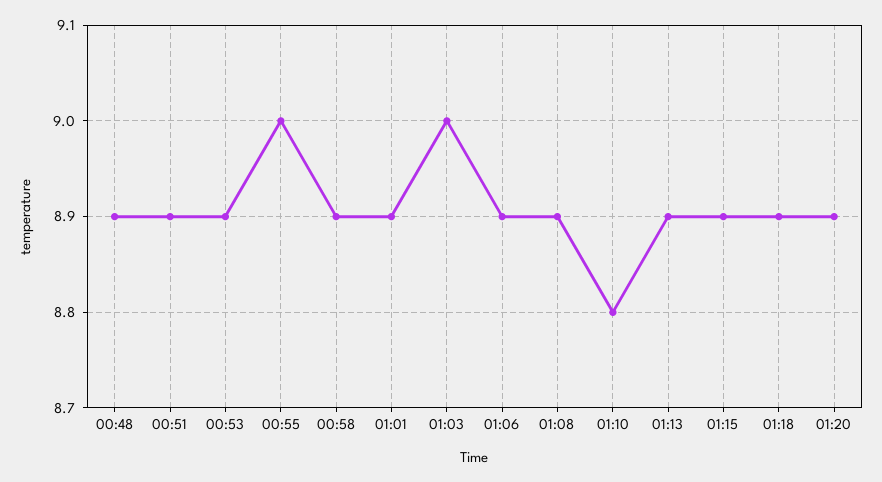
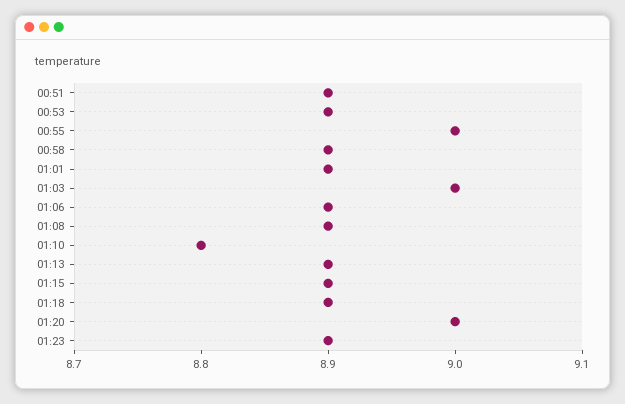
00:48: 8.9 -> none
01:20: 8.9 -> 9
01:23: none -> 8.9

